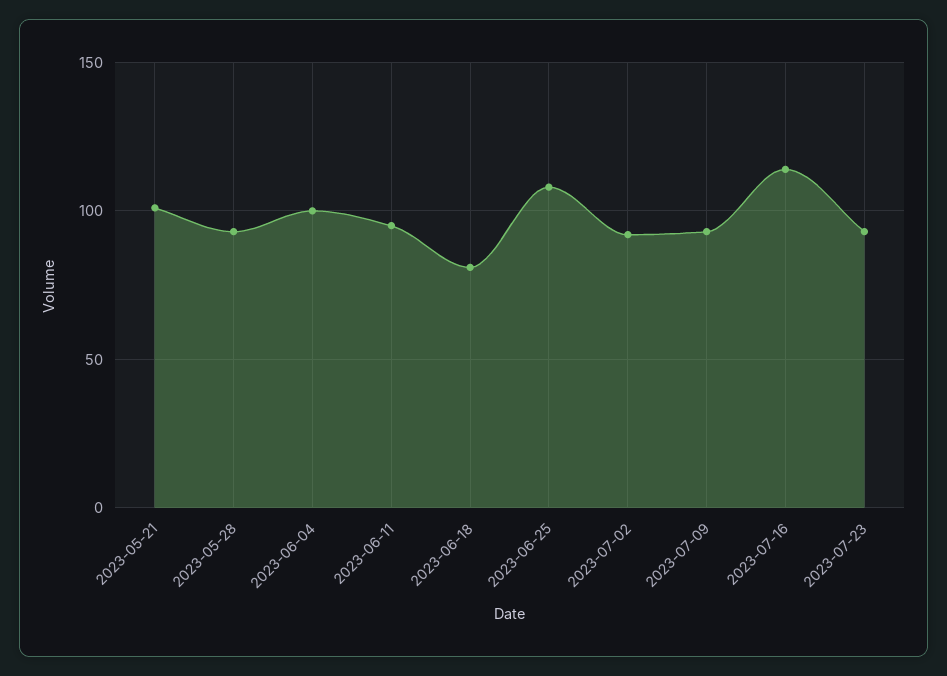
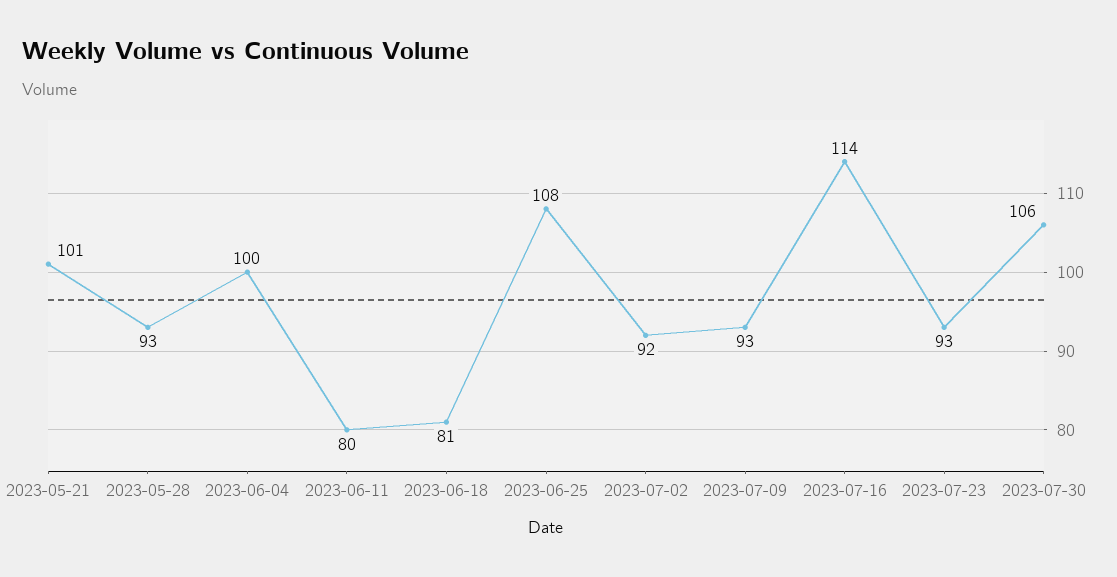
2023-06-11: 95 -> 80
2023-07-30: none -> 106

